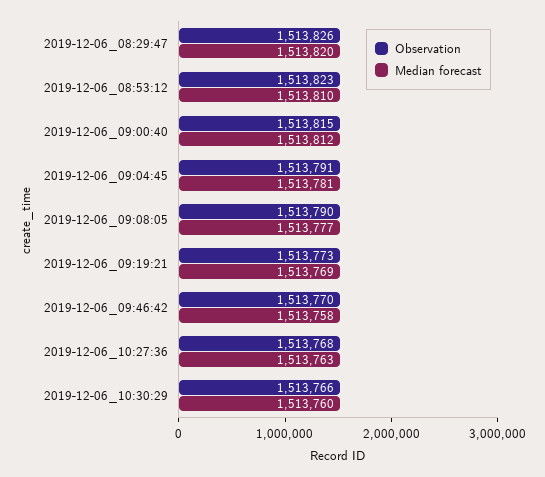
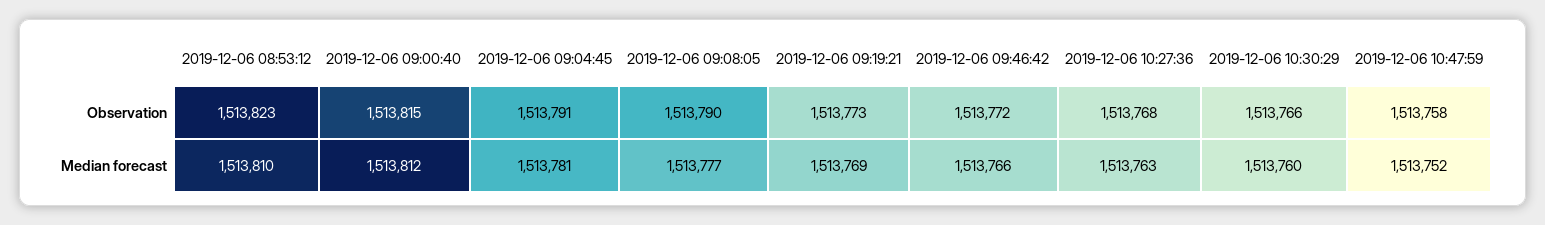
Observation, 2019-12-06_08:29:47: 1513826 -> none
Median forecast, 2019-12-06_08:29:47: 1513820 -> none
Observation, 2019-12-06_09:46:42: 1513770 -> 1513772
Median forecast, 2019-12-06_09:46:42: 1513758 -> 1513766
Observation, 2019-12-06 10:47:59: none -> 1513758
Median forecast, 2019-12-06 10:47:59: none -> 1513752

